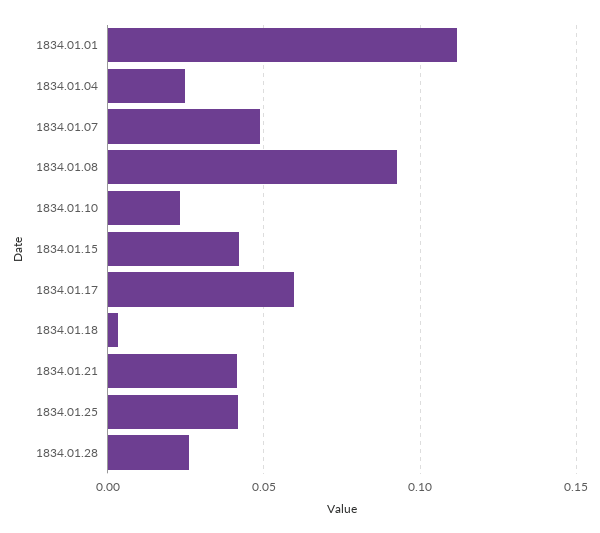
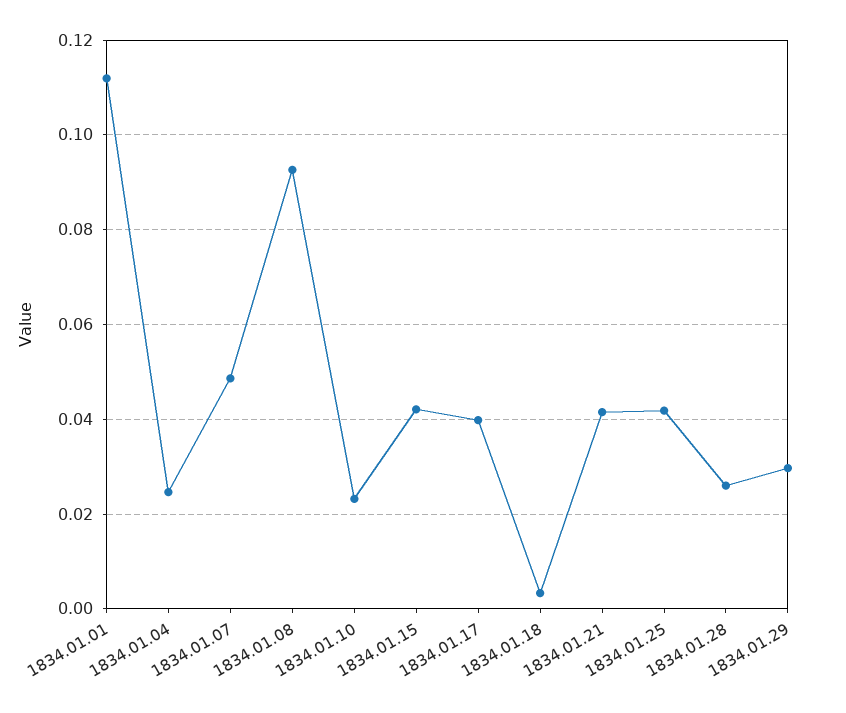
1834.01.17: 0.06 -> 0.04
1834.01.29: none -> 0.03

